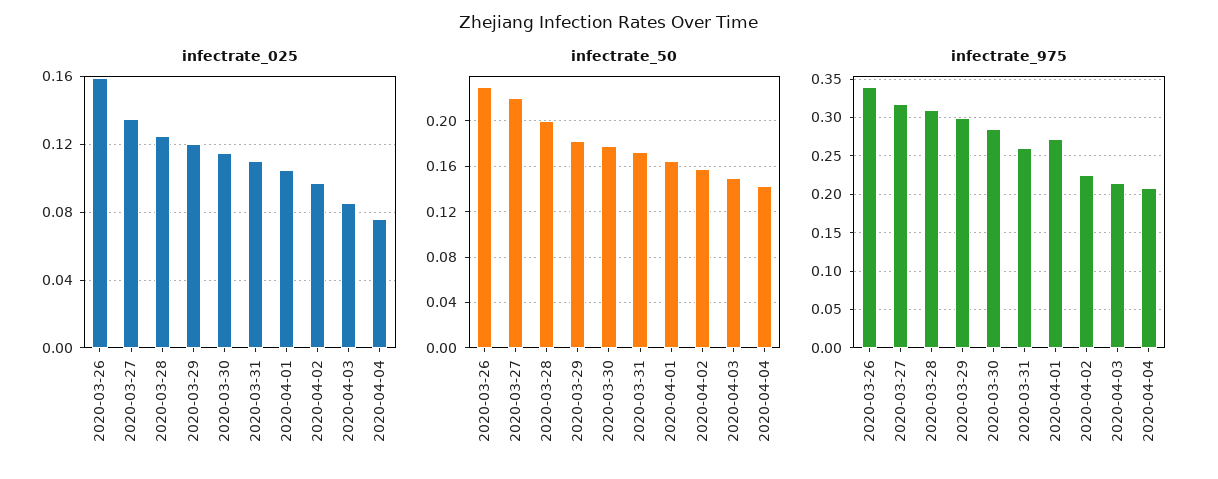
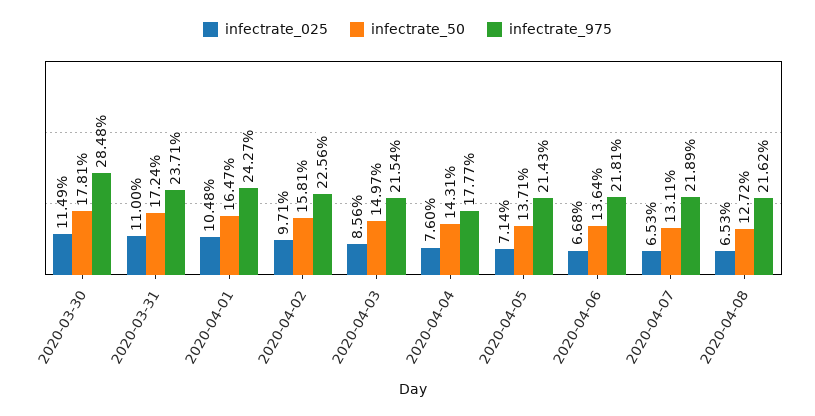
infectrate_025, 2020-03-26: 0.16 -> none
infectrate_025, 2020-03-27: 0.135 -> none
infectrate_025, 2020-03-28: 0.125 -> none
infectrate_025, 2020-03-29: 0.12 -> none
infectrate_50, 2020-03-26: 0.23 -> none
infectrate_50, 2020-03-27: 0.22 -> none
infectrate_50, 2020-03-28: 0.2 -> none
infectrate_50, 2020-03-29: 0.18 -> none
infectrate_975, 2020-03-26: 0.34 -> none
infectrate_975, 2020-03-27: 0.32 -> none
infectrate_975, 2020-03-28: 0.31 -> none
infectrate_975, 2020-03-29: 0.3 -> none
infectrate_975, 2020-03-31: 0.26 -> 0.2371
infectrate_975, 2020-04-01: 0.27 -> 0.2427
infectrate_975, 2020-04-04: 0.21 -> 0.1777
infectrate_025, 2020-04-05: none -> 0.0714
infectrate_50, 2020-04-05: none -> 0.1371
infectrate_975, 2020-04-05: none -> 0.2143
infectrate_025, 2020-04-06: none -> 0.0668
infectrate_50, 2020-04-06: none -> 0.1364
infectrate_975, 2020-04-06: none -> 0.2181
infectrate_025, 2020-04-07: none -> 0.0653
infectrate_50, 2020-04-07: none -> 0.1311
infectrate_975, 2020-04-07: none -> 0.2189
infectrate_025, 2020-04-08: none -> 0.0653
infectrate_50, 2020-04-08: none -> 0.1272
infectrate_975, 2020-04-08: none -> 0.2162

